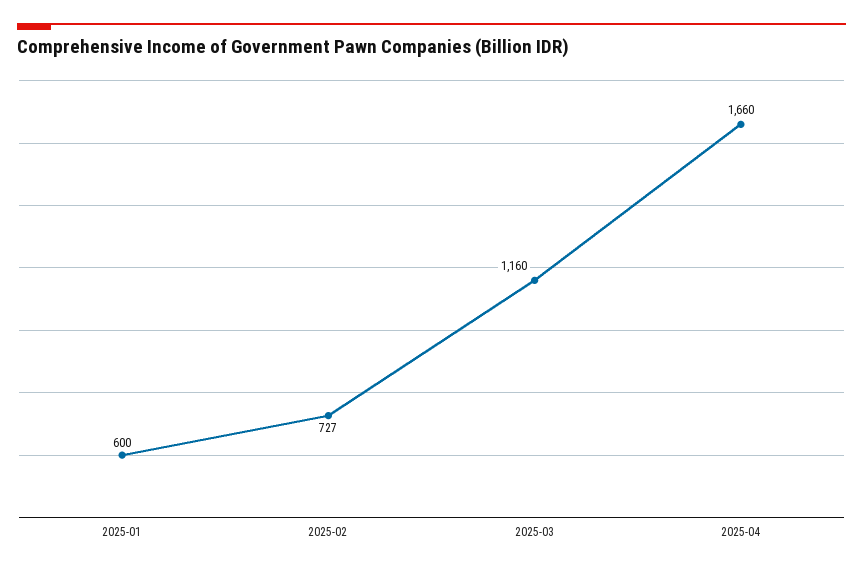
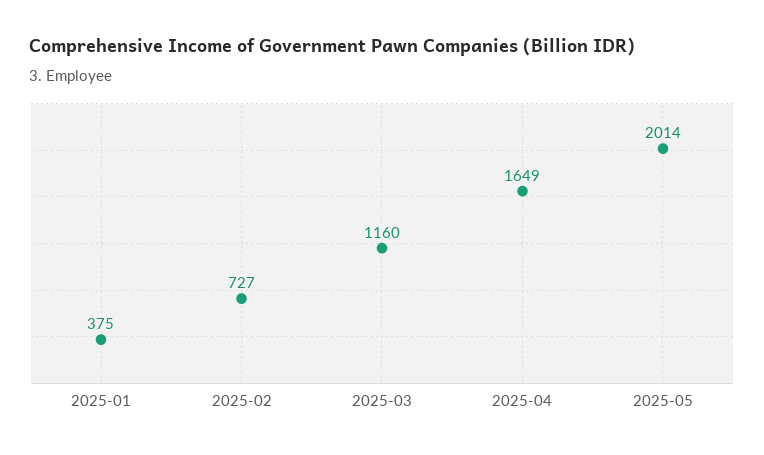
2025-01: 600 -> 375
2025-04: 1660 -> 1649
2025-05: none -> 2014

